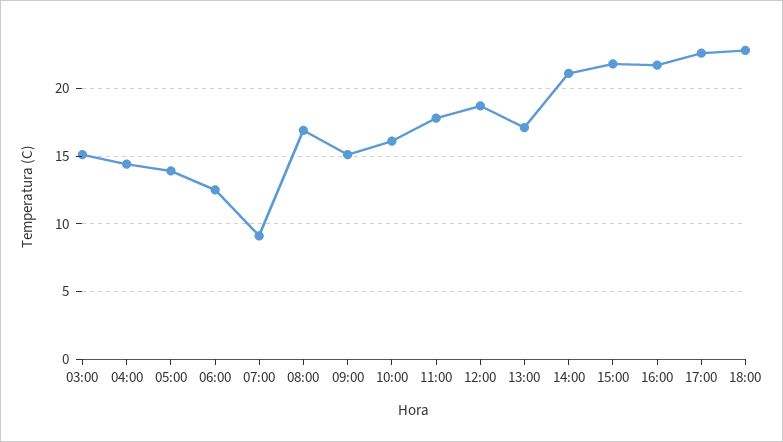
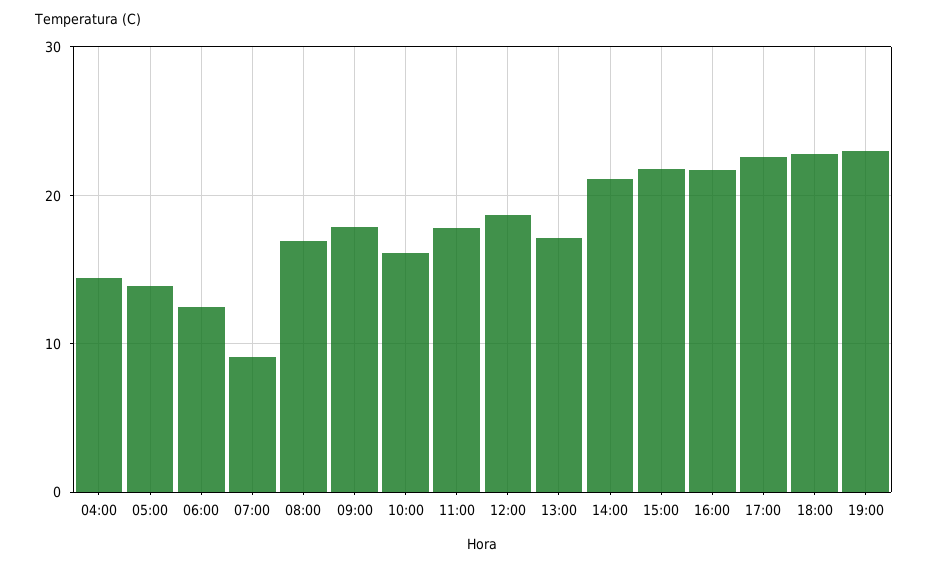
03:00: 15 -> none
09:00: 15 -> 18
19:00: none -> 23

